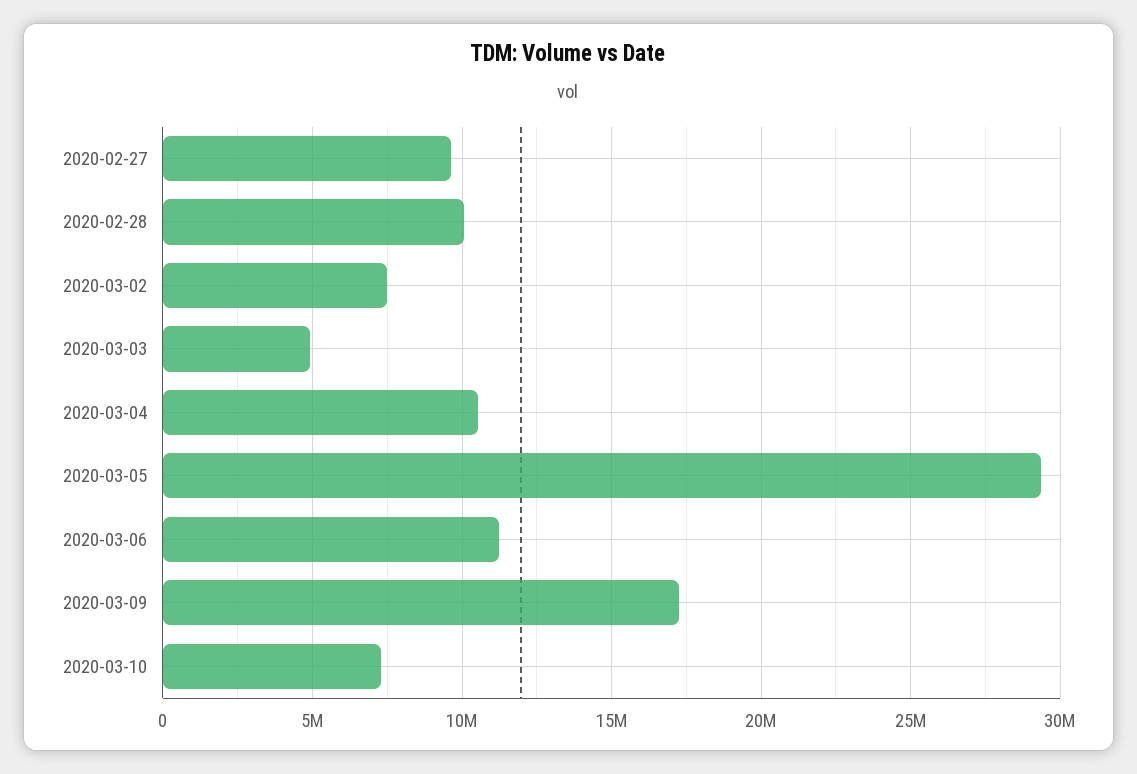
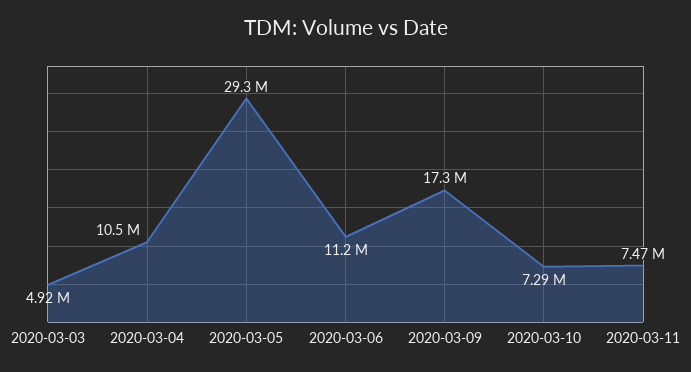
2020-02-27: 9500000 -> none
2020-02-28: 10000000 -> none
2020-03-02: 7500000 -> none
2020-03-11: none -> 7470000

